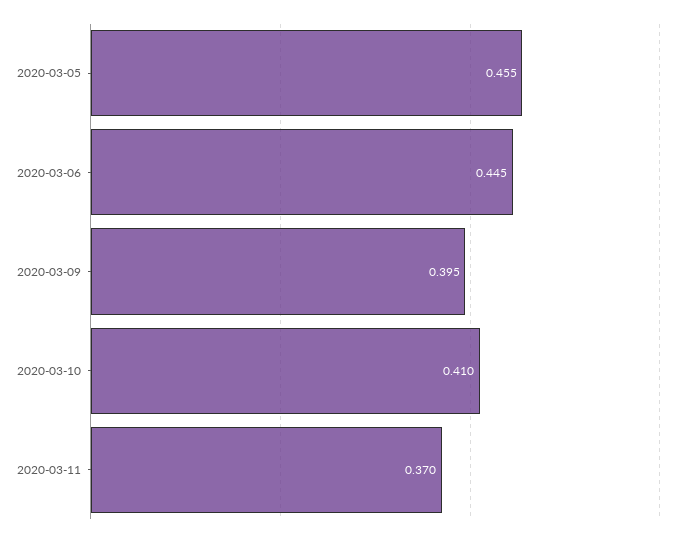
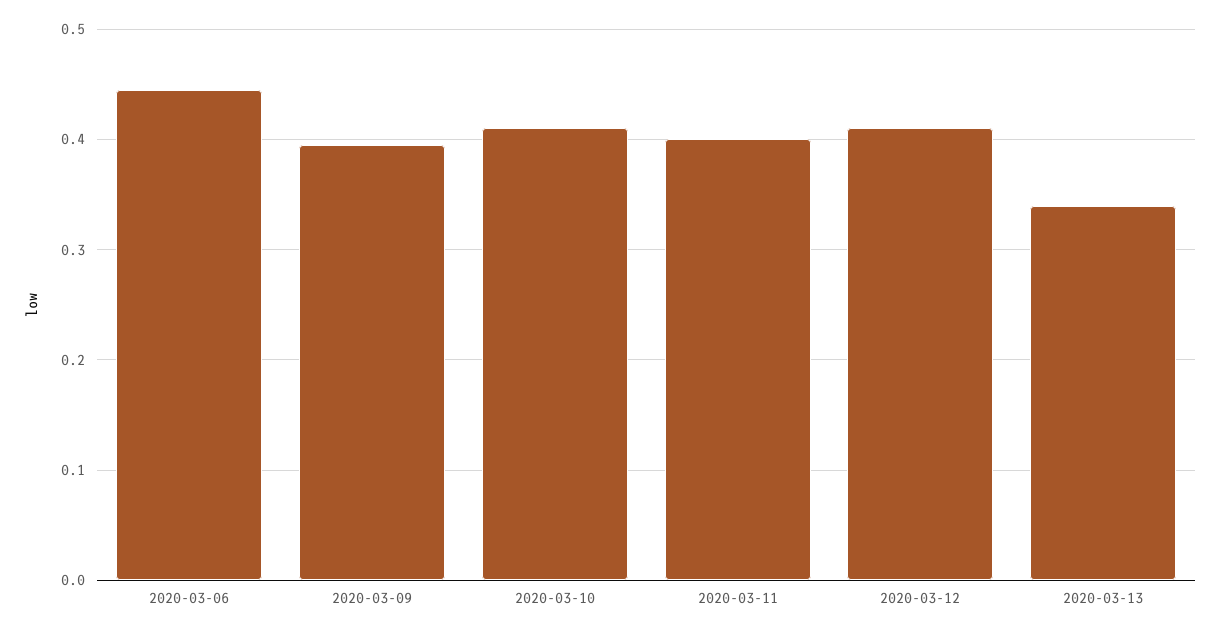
2020-03-05: 0.455 -> none
2020-03-11: 0.37 -> 0.4
2020-03-12: none -> 0.41
2020-03-13: none -> 0.34

